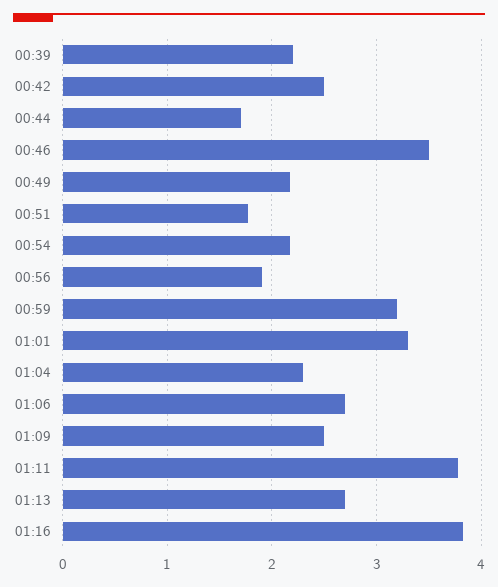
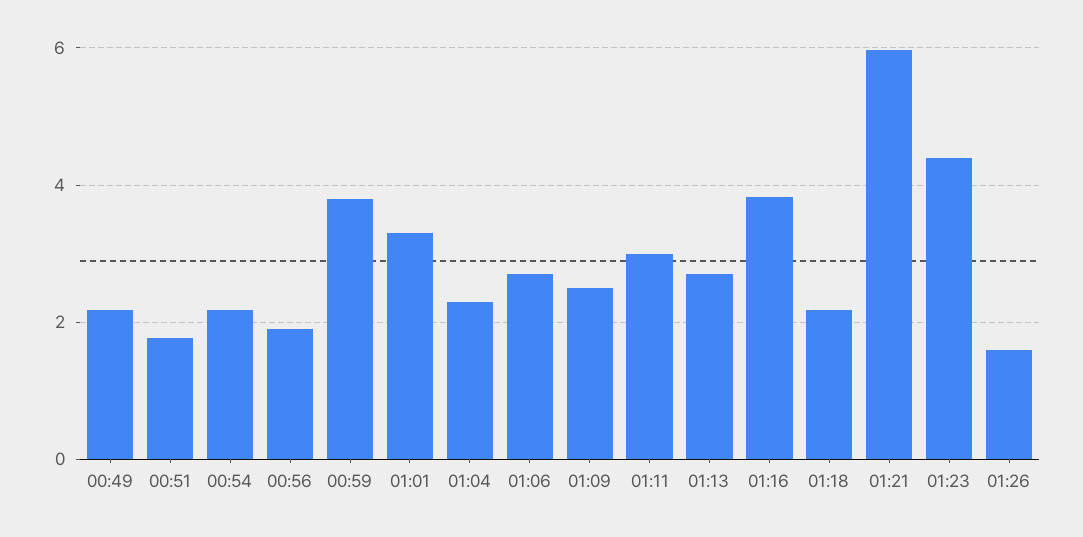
00:39: 2.2 -> none
00:42: 2.5 -> none
00:44: 1.7 -> none
00:46: 3.5 -> none
00:59: 3.2 -> 3.8
01:11: 3.8 -> 3
01:18: none -> 2.2
01:21: none -> 6
01:23: none -> 4.4
01:26: none -> 1.6

